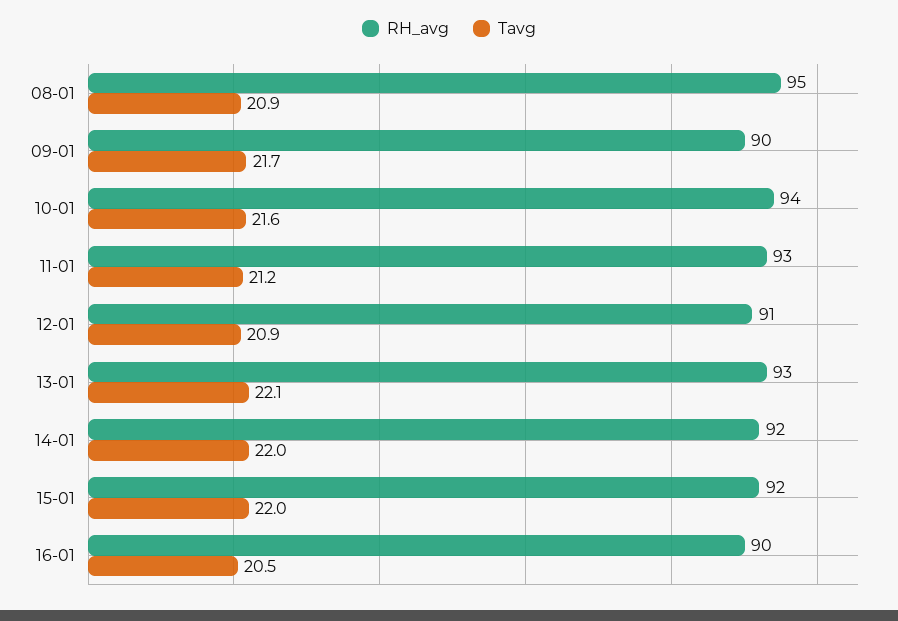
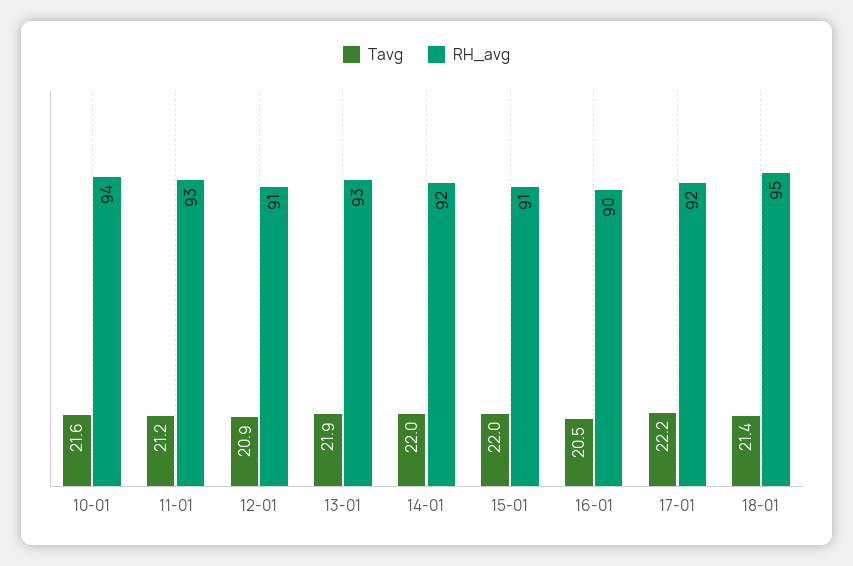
RH_avg, 08-01: 95 -> none
Tavg, 08-01: 20.9 -> none
RH_avg, 09-01: 90 -> none
Tavg, 09-01: 21.7 -> none
Tavg, 13-01: 22.1 -> 21.9
RH_avg, 15-01: 92 -> 91
Tavg, 17-01: none -> 22.2
RH_avg, 17-01: none -> 92
Tavg, 18-01: none -> 21.4
RH_avg, 18-01: none -> 95

